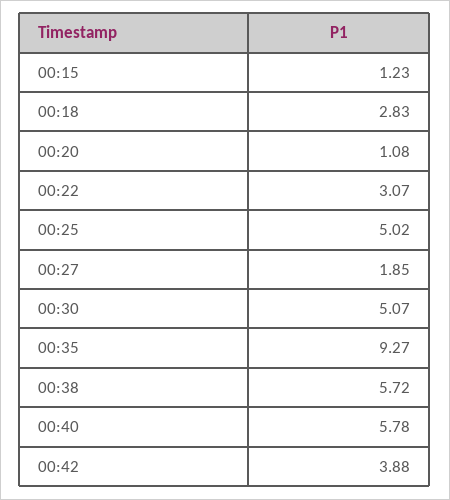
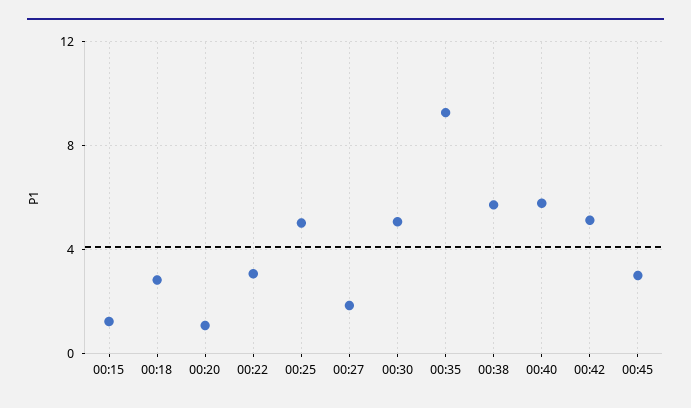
00:42: 3.88 -> 5
00:45: none -> 3

